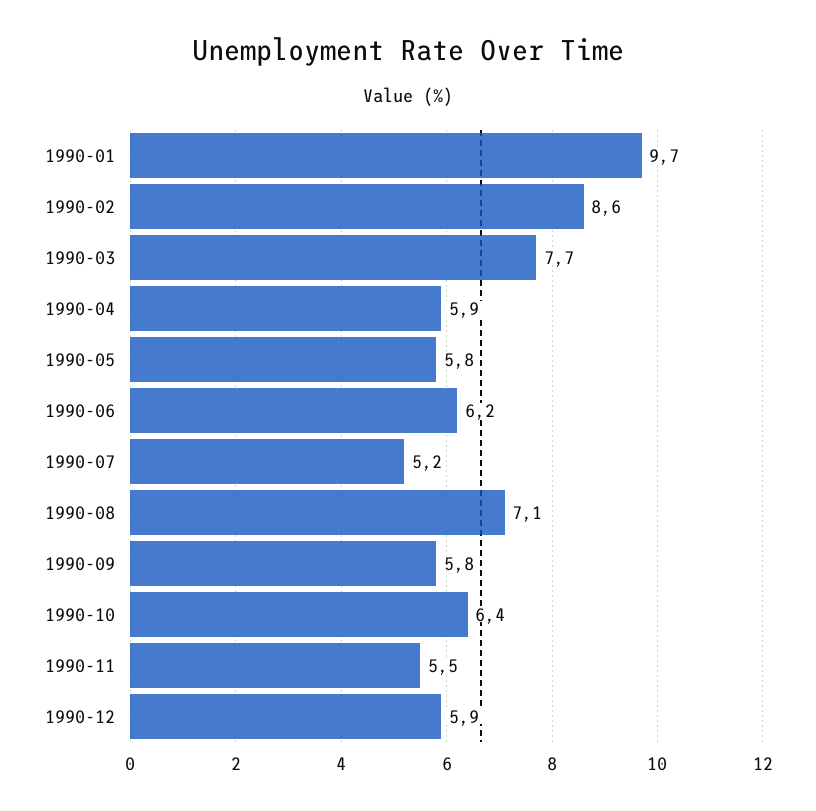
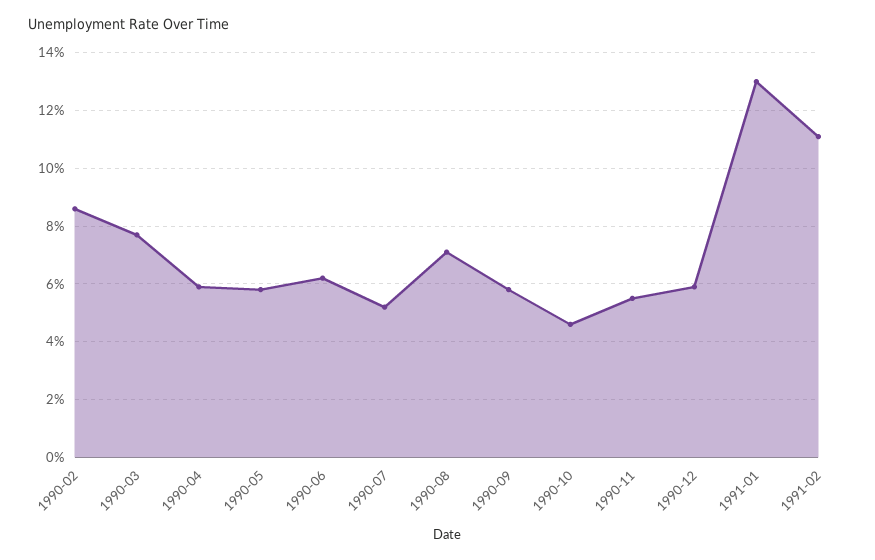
1990-01: 9.7 -> none
1990-10: 6.4 -> 4.5
1991-01: none -> 13
1991-02: none -> 11

